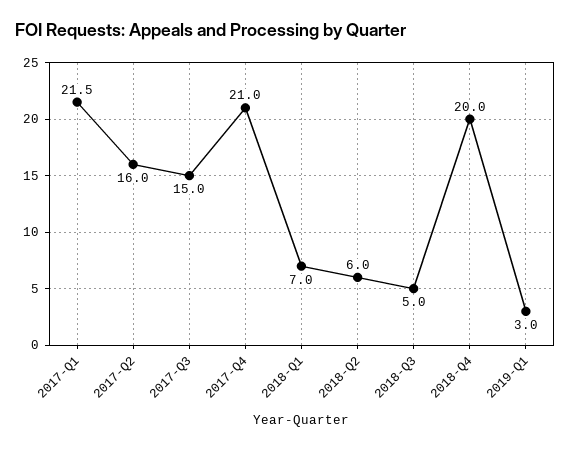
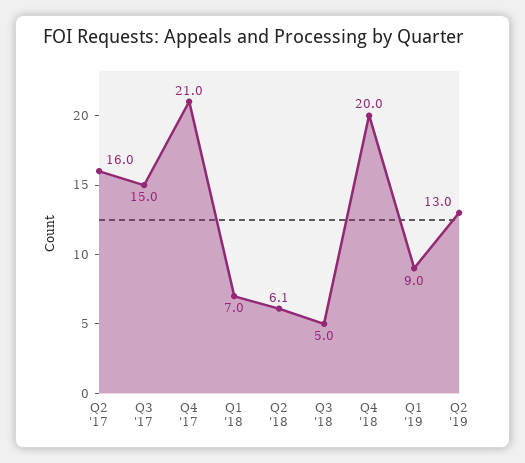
2017-Q1: 21.5 -> none
2018-Q2: 6 -> 6.1
2019-Q1: 3 -> 9
Q2 '19: none -> 13

